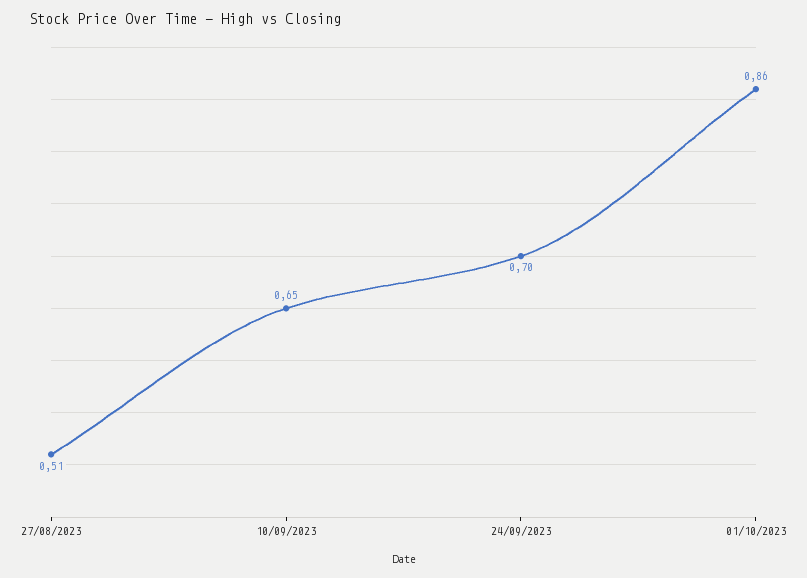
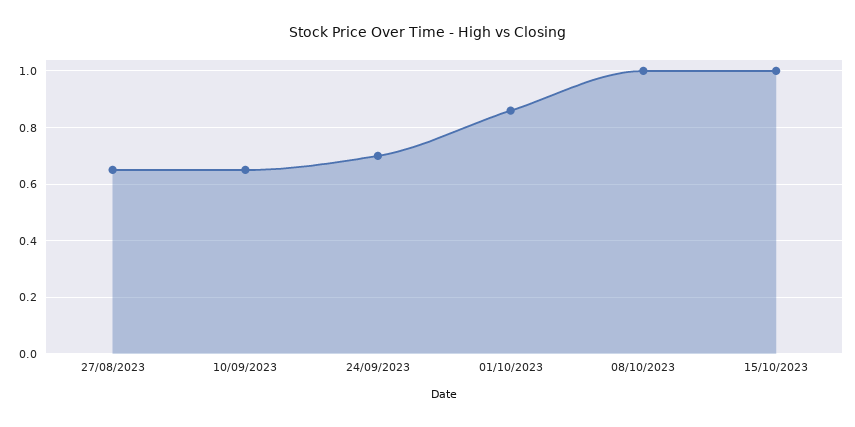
27/08/2023: 0.51 -> 0.65
08/10/2023: none -> 1
15/10/2023: none -> 1

